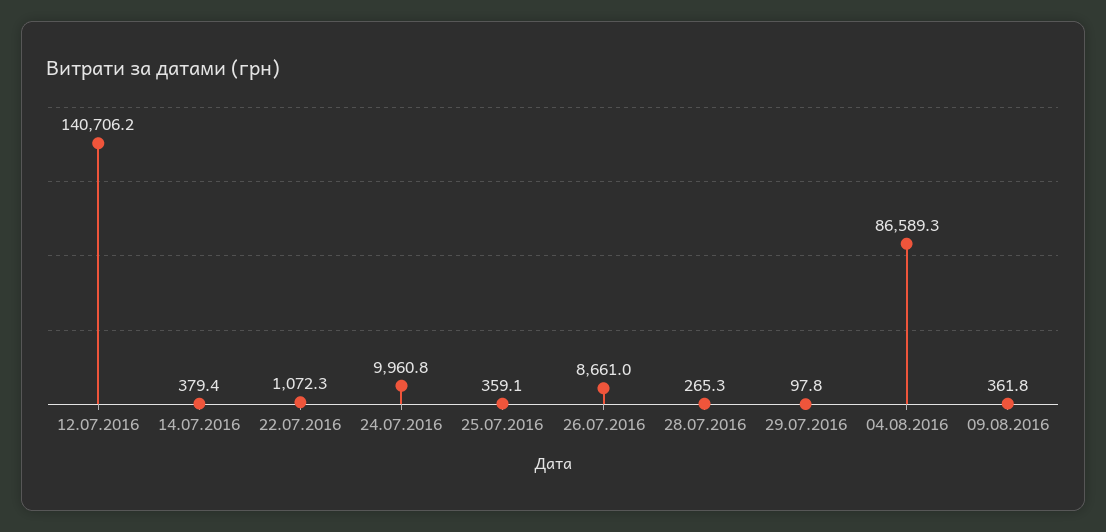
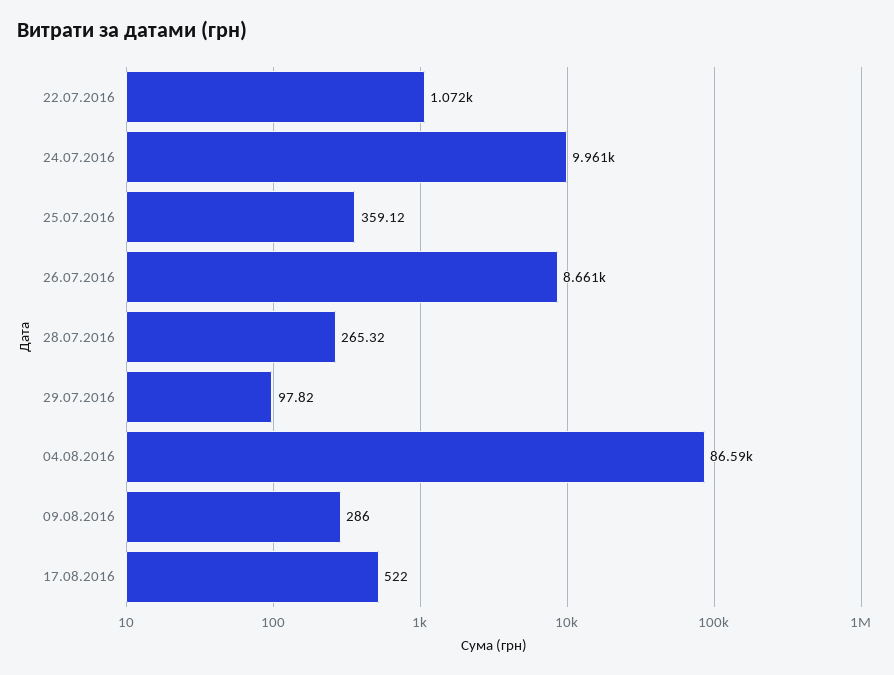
12.07.2016: 140706.2 -> none
14.07.2016: 379.4 -> none
09.08.2016: 361.8 -> 286
17.08.2016: none -> 522

